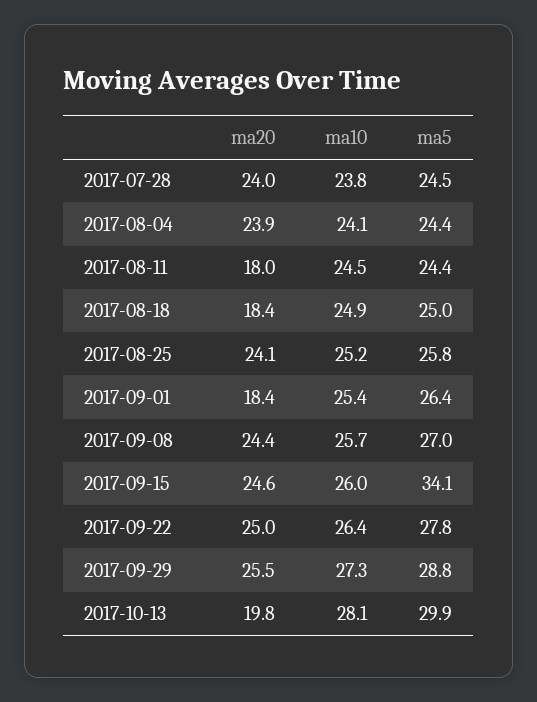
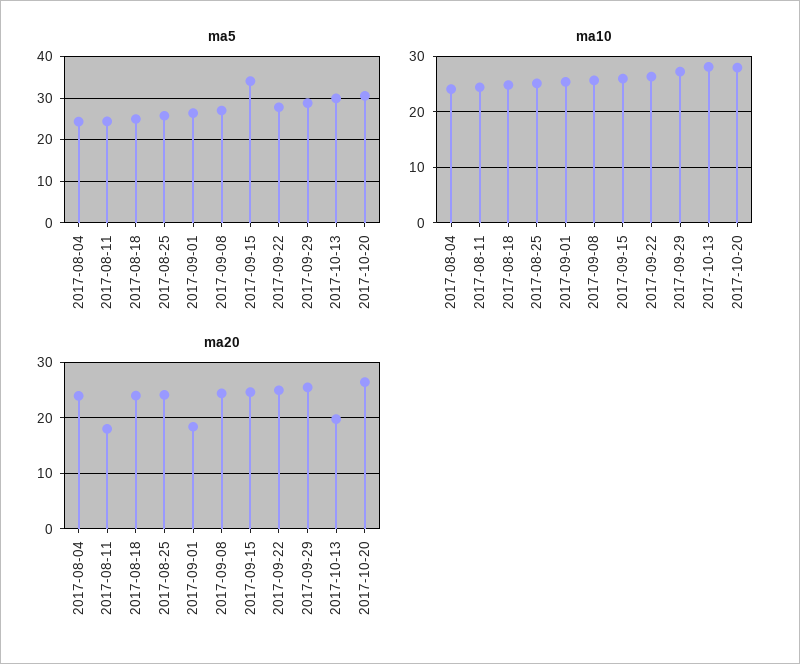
ma20, 2017-07-28: 24 -> none
ma10, 2017-07-28: 23.8 -> none
ma5, 2017-07-28: 24.5 -> none
ma20, 2017-08-18: 18.4 -> 24
ma5, 2017-10-20: none -> 30
ma10, 2017-10-20: none -> 28
ma20, 2017-10-20: none -> 26

